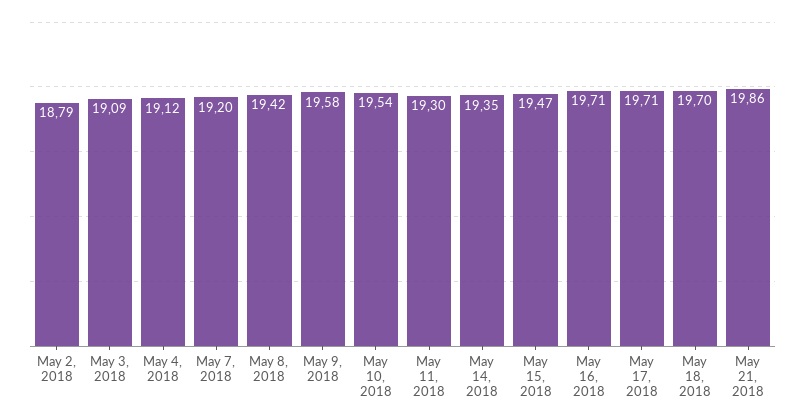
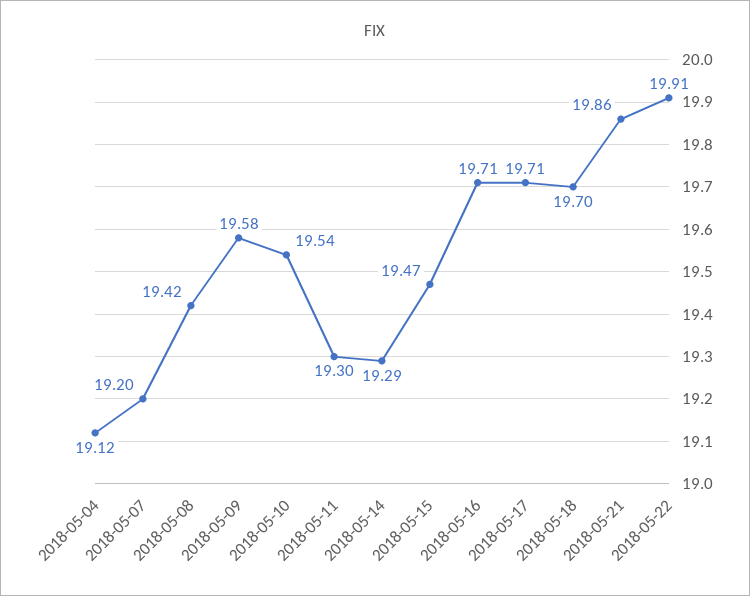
May 2, 2018: 18.79 -> none
May 3, 2018: 19.09 -> none
May 14, 2018: 19.35 -> 19.29
2018-05-22: none -> 19.91

